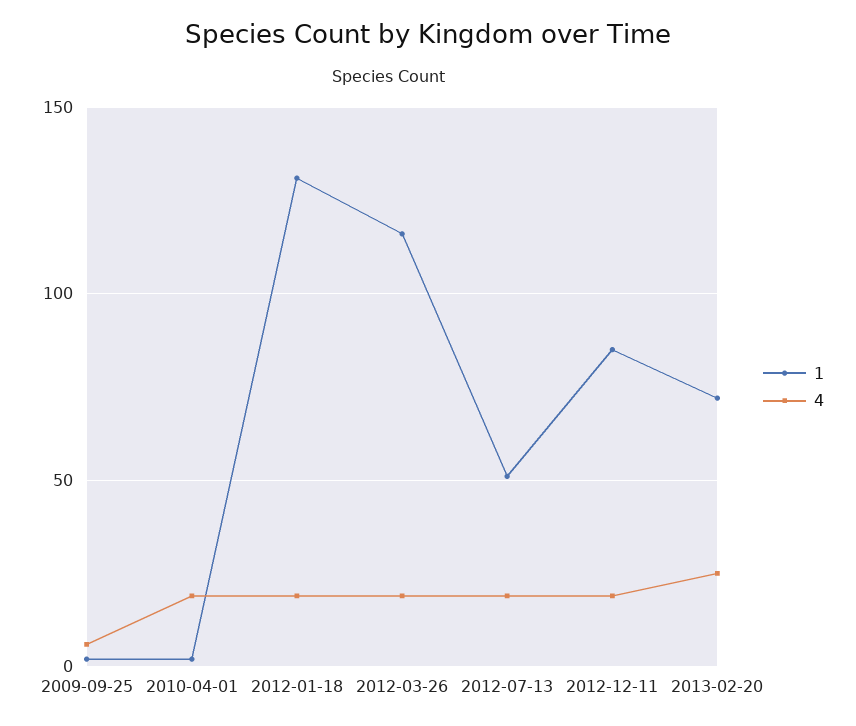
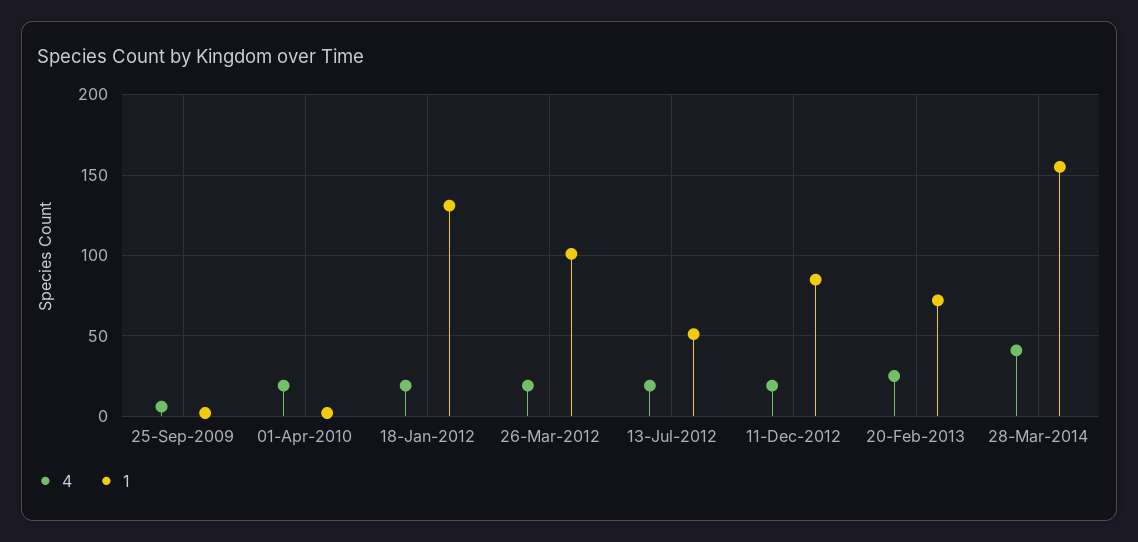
1, 2012-03-26: 115 -> 100
4, 28-Mar-2014: none -> 40
1, 28-Mar-2014: none -> 155

